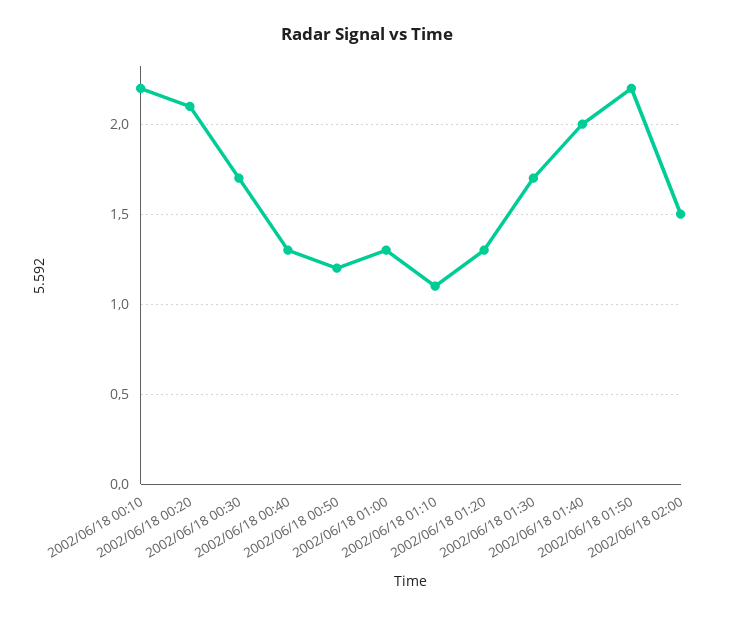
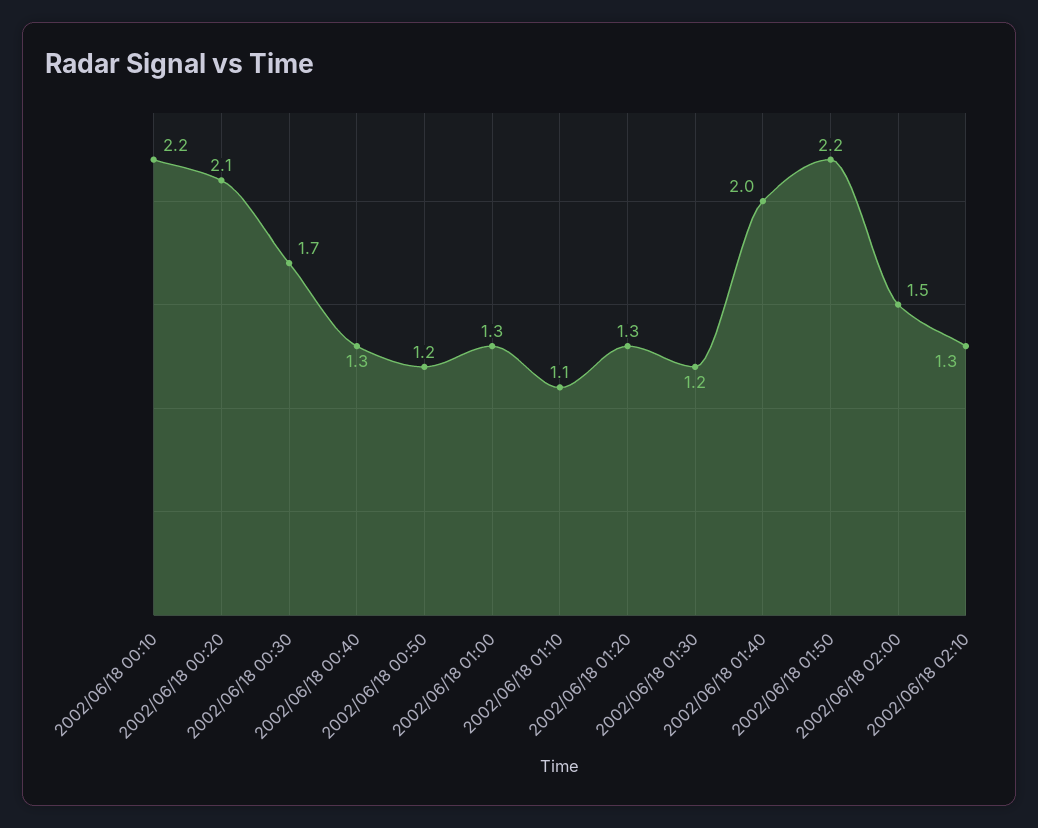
2002/06/18 01:30: 1.7 -> 1.2
2002/06/18 02:10: none -> 1.3

